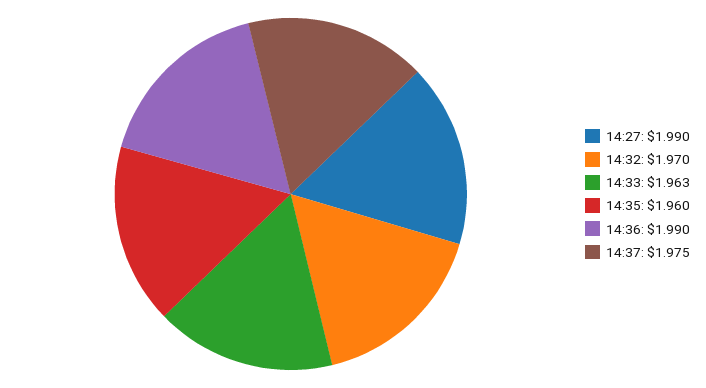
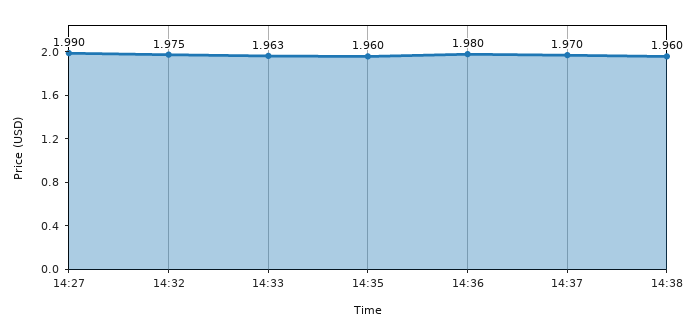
14:32: 1.97 -> 1.975
14:36: 1.99 -> 1.98
14:37: 1.975 -> 1.97
14:38: none -> 1.96

